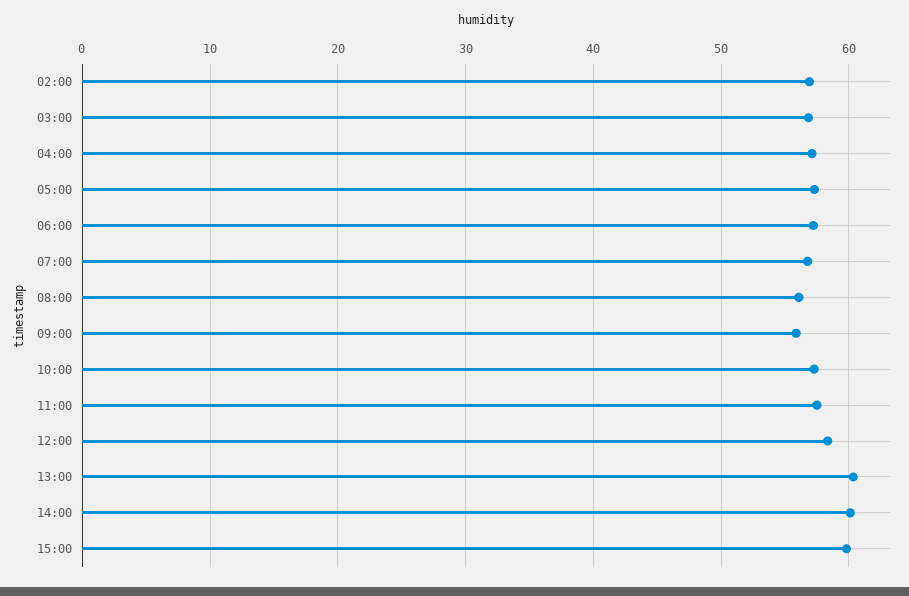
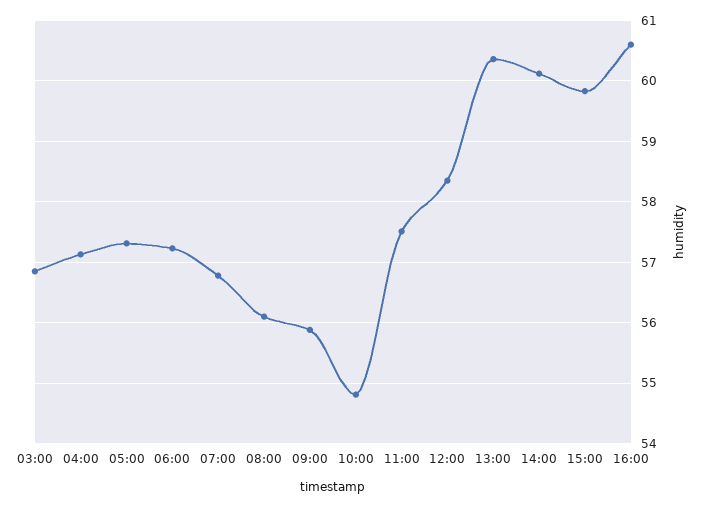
02:00: 57 -> none
10:00: 57 -> 54.8
16:00: none -> 60.6

